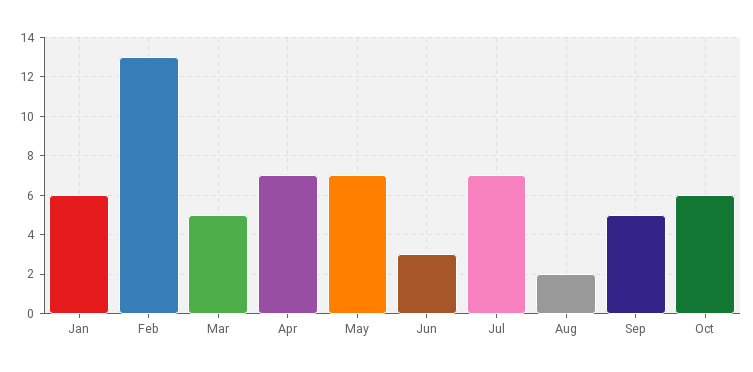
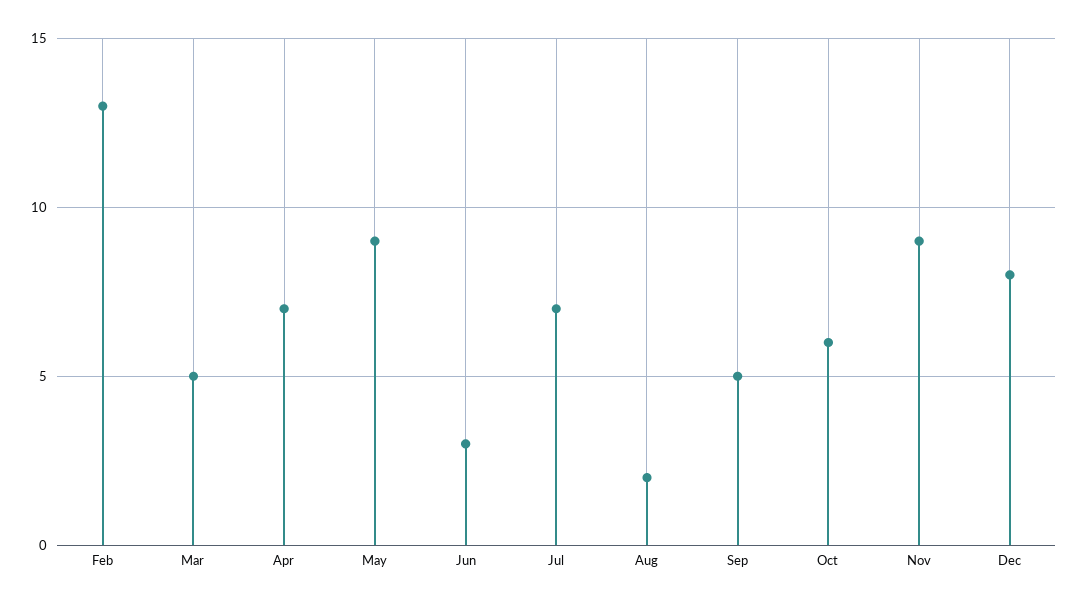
Jan: 6 -> none
May: 7 -> 9
Nov: none -> 9
Dec: none -> 8

